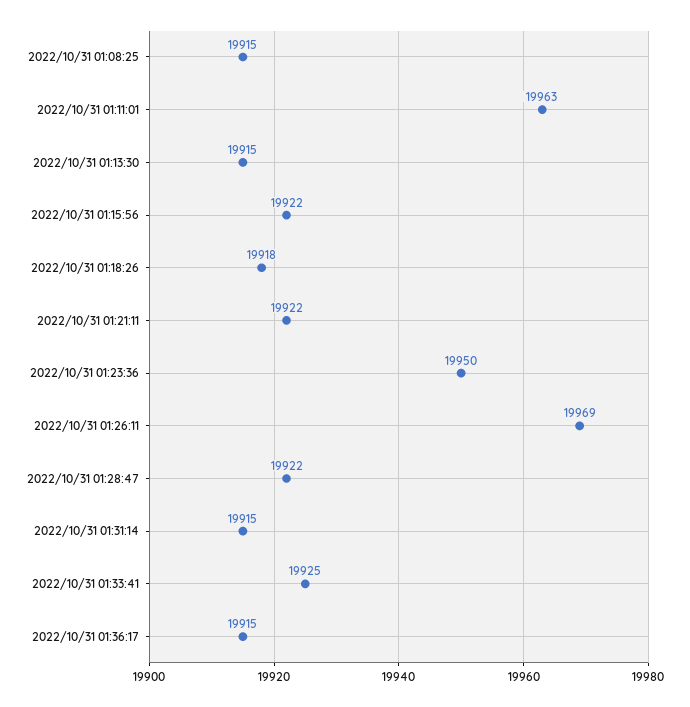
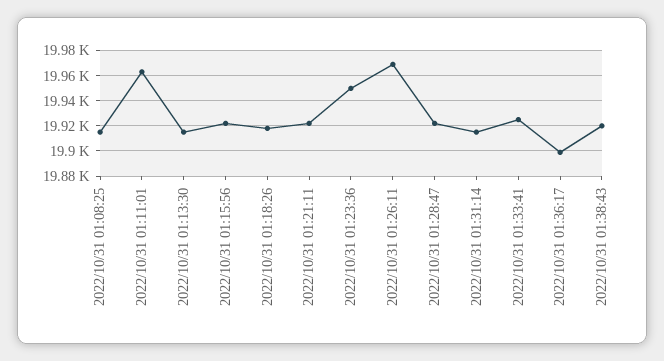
2022/10/31 01:36:17: 19915 -> 19900
2022/10/31 01:38:43: none -> 19920

